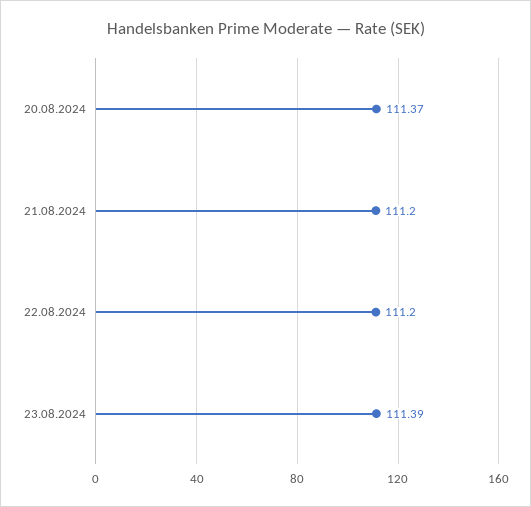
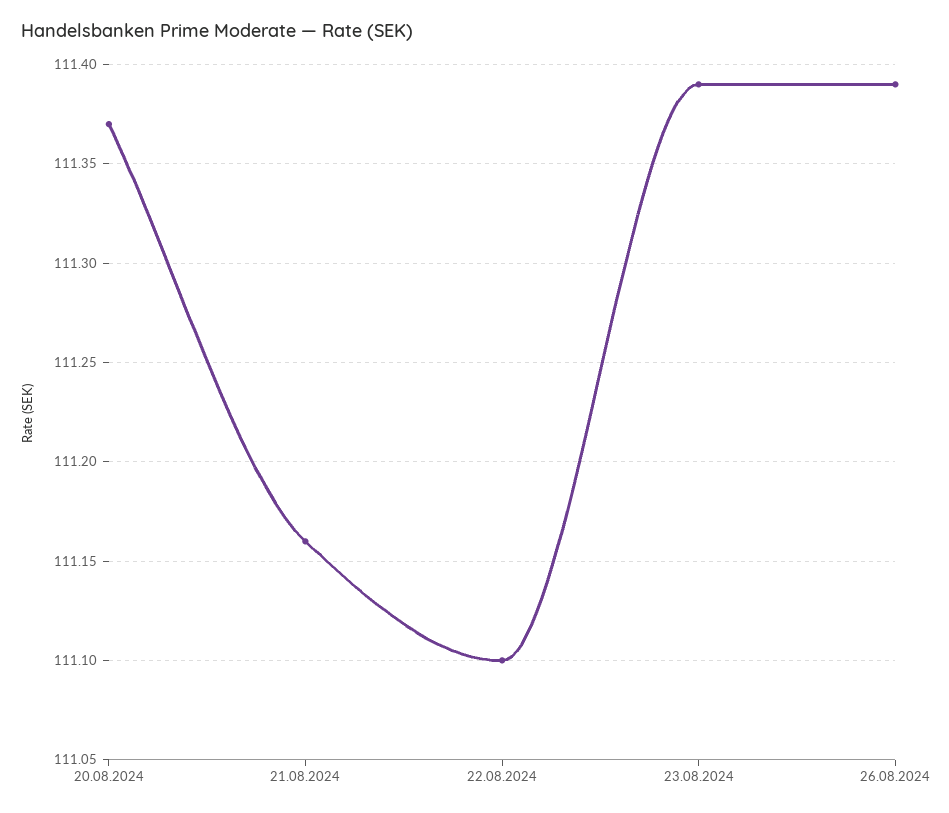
21.08.2024: 111.2 -> 111.16
22.08.2024: 111.2 -> 111.1
26.08.2024: none -> 111.39

